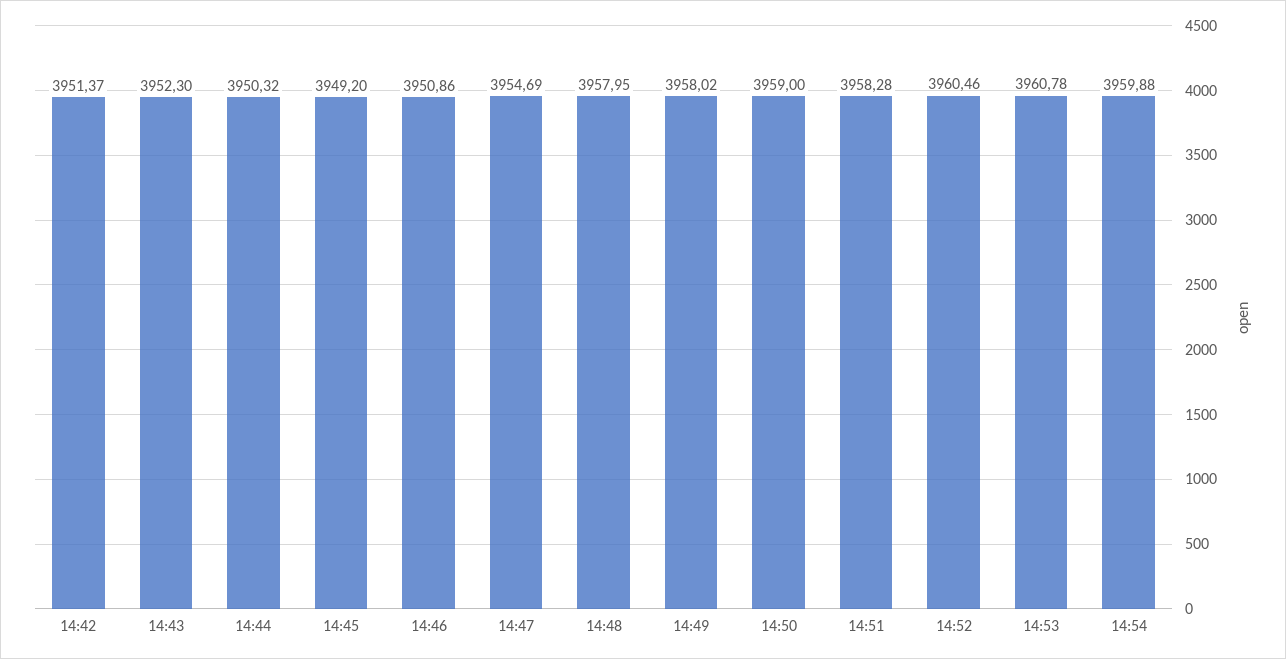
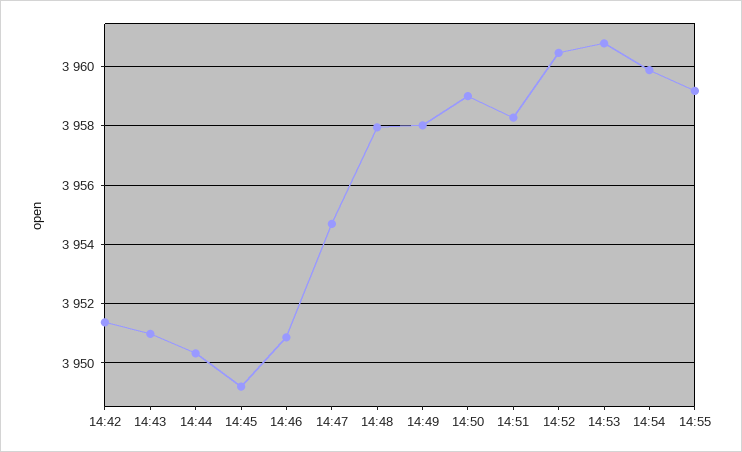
14:43: 3952.3 -> 3951
14:55: none -> 3959.25

